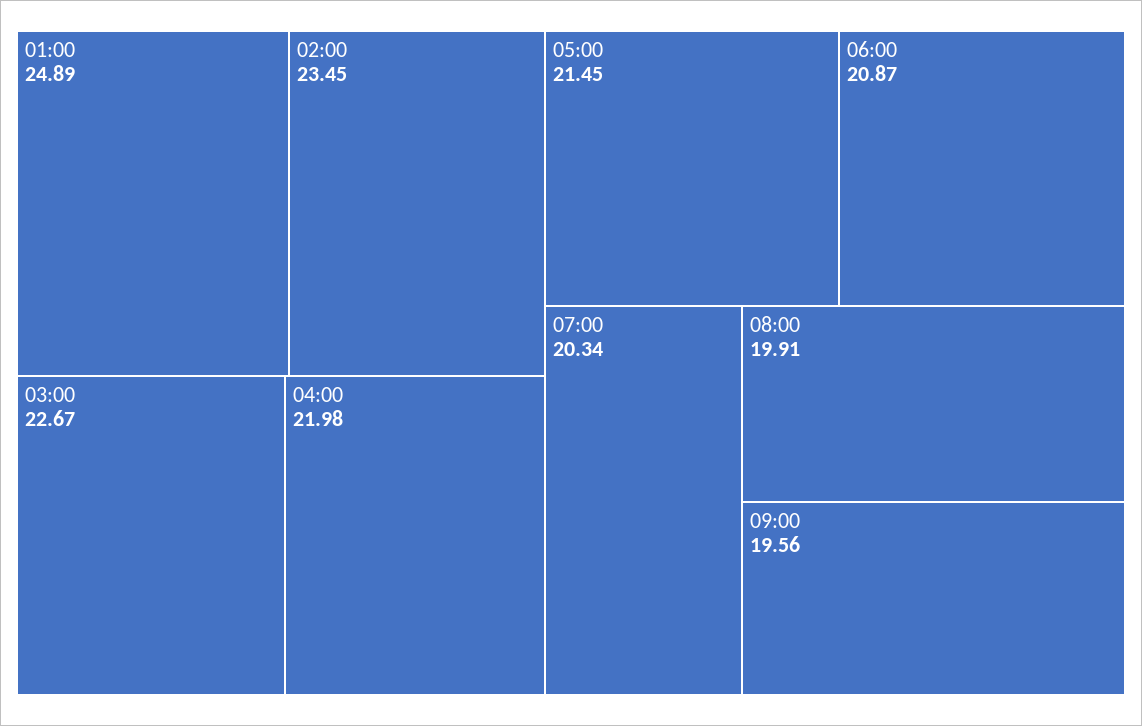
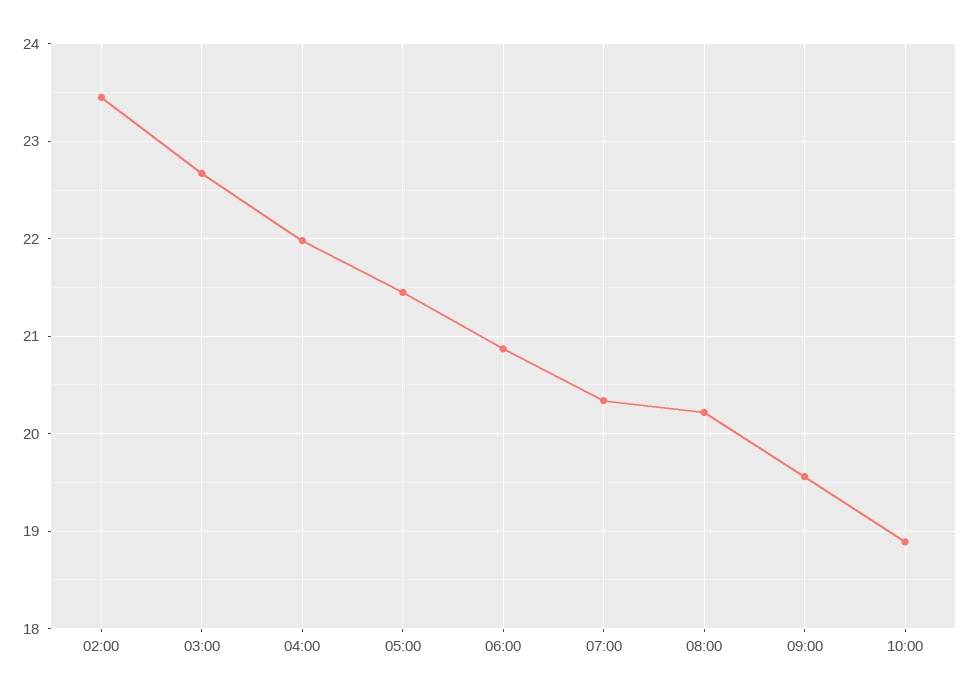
01:00: 24.89 -> none
08:00: 19.91 -> 20.2
10:00: none -> 18.9

